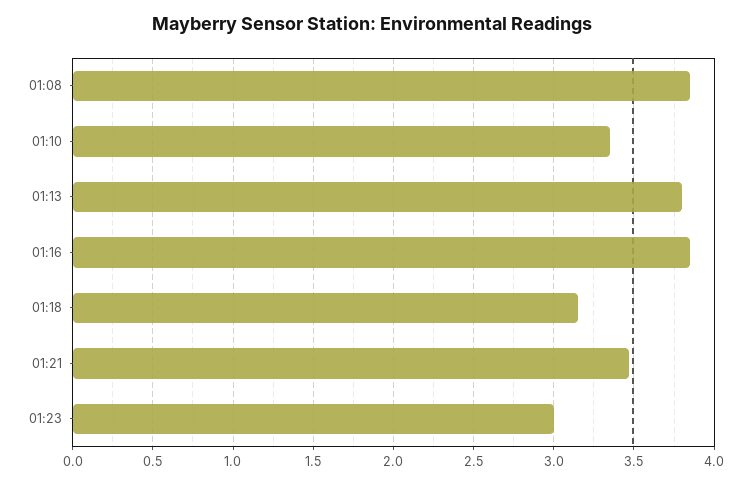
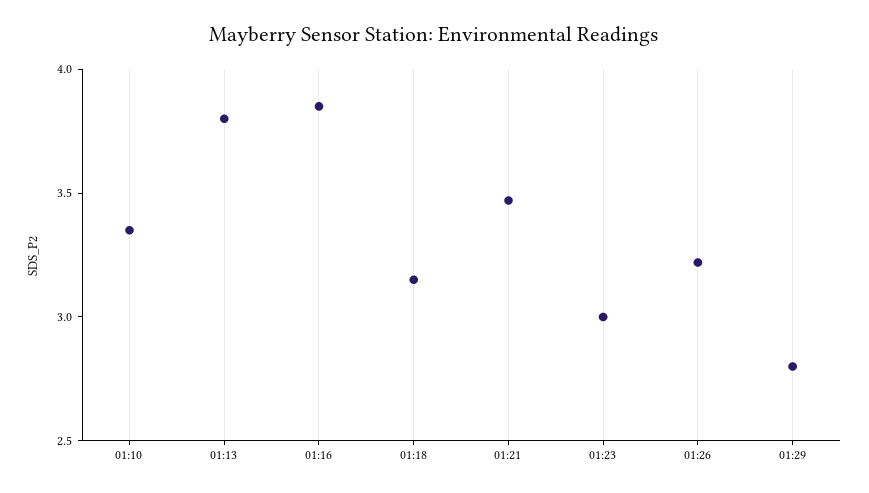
01:08: 3.85 -> none
01:26: none -> 3.2
01:29: none -> 2.8

